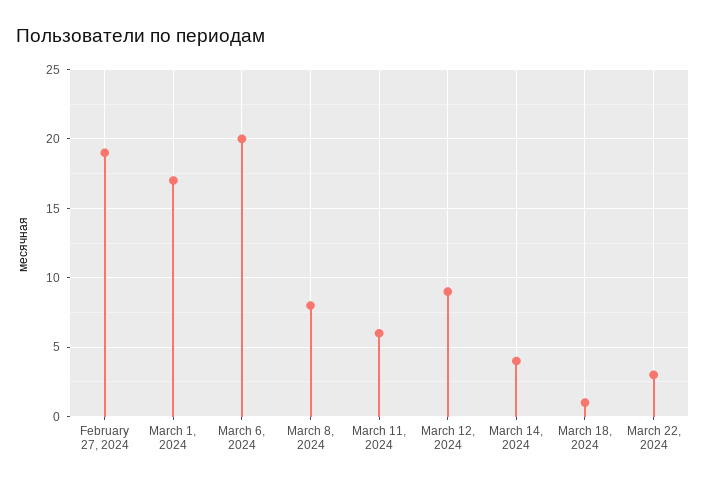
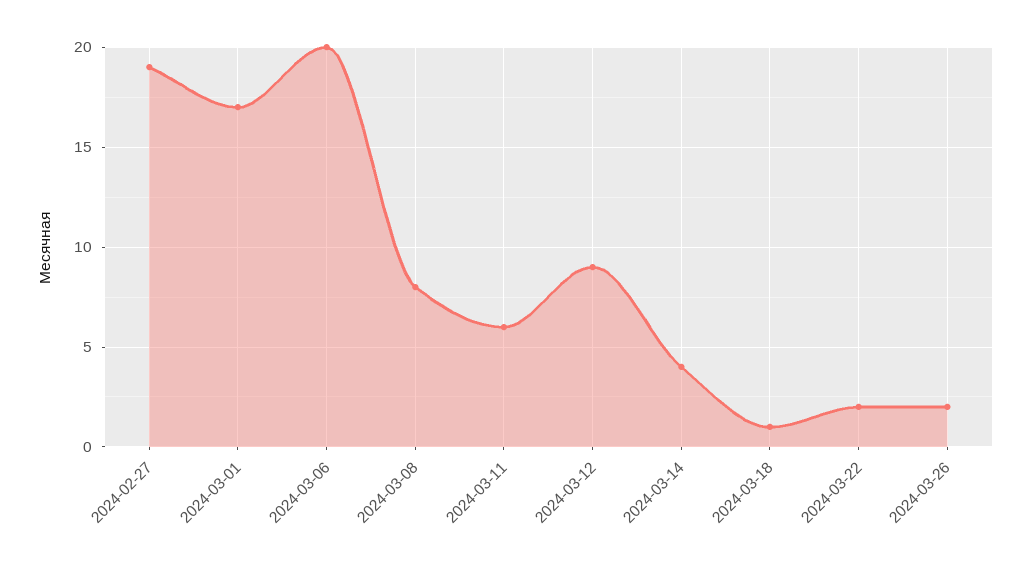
March 22, 2024: 3 -> 2
2024-03-26: none -> 2

